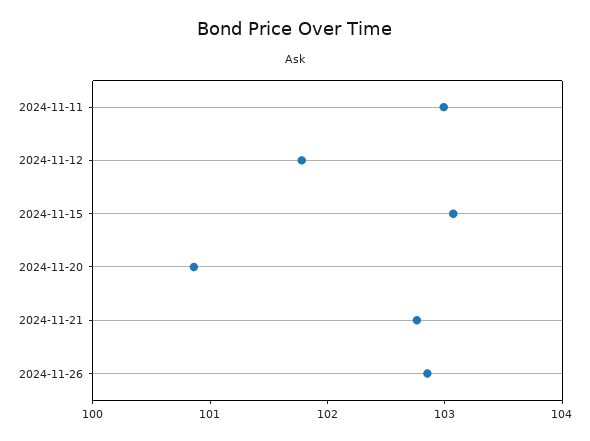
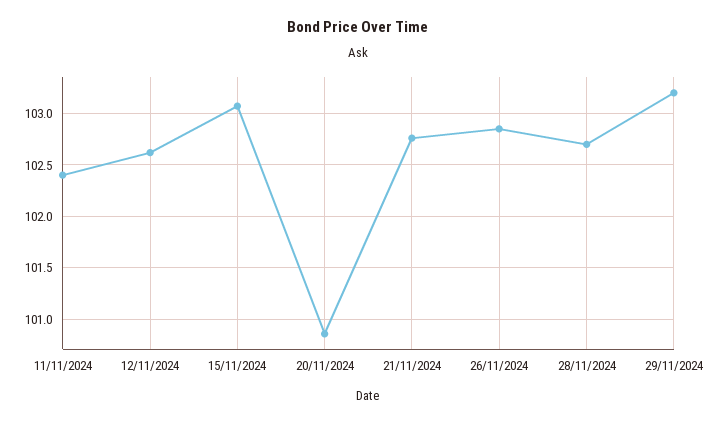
2024-11-11: 103 -> 102.4
2024-11-12: 101.8 -> 102.6
28/11/2024: none -> 102.7
29/11/2024: none -> 103.2

